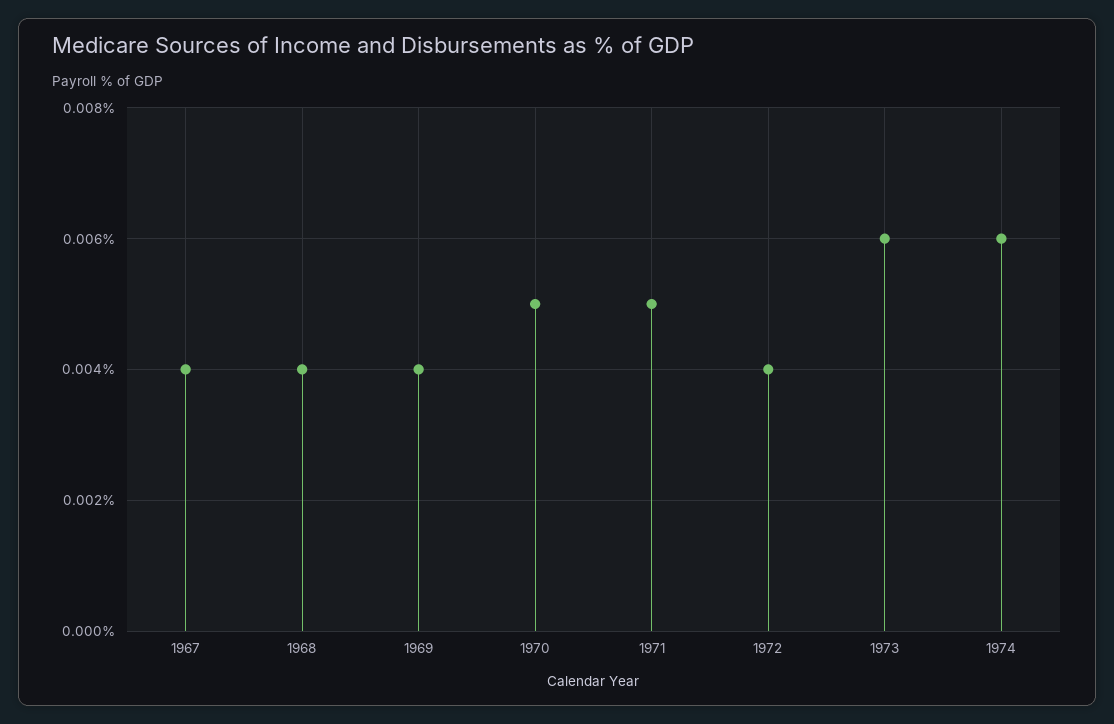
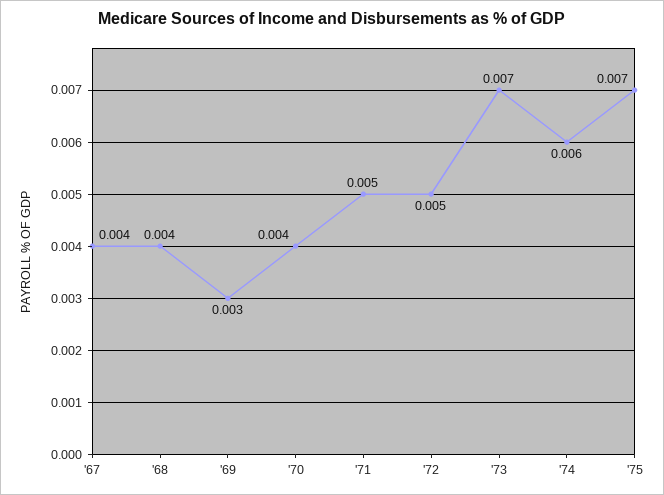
1969: 0.004 -> 0.003
1970: 0.005 -> 0.004
1972: 0.004 -> 0.005
1973: 0.006 -> 0.007
'75: none -> 0.007

